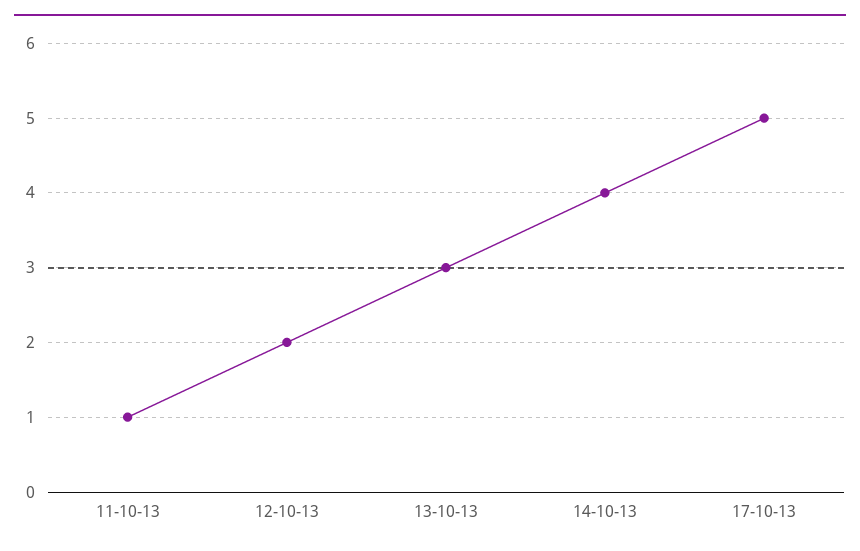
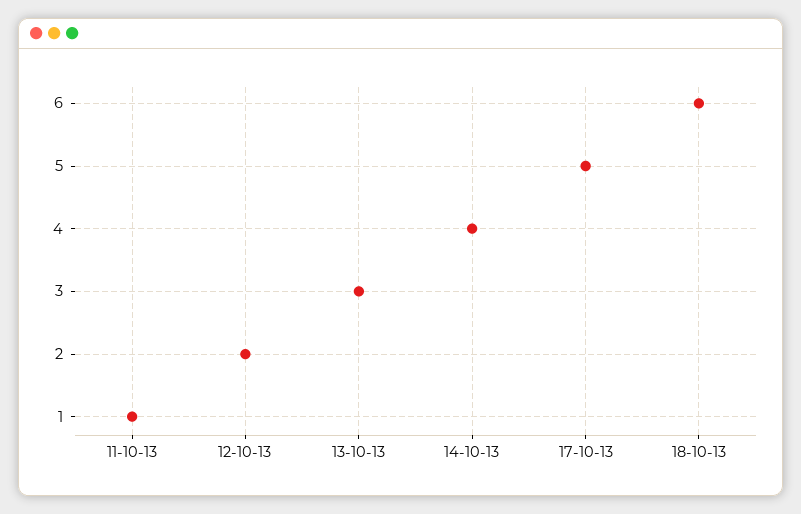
18-10-13: none -> 6

